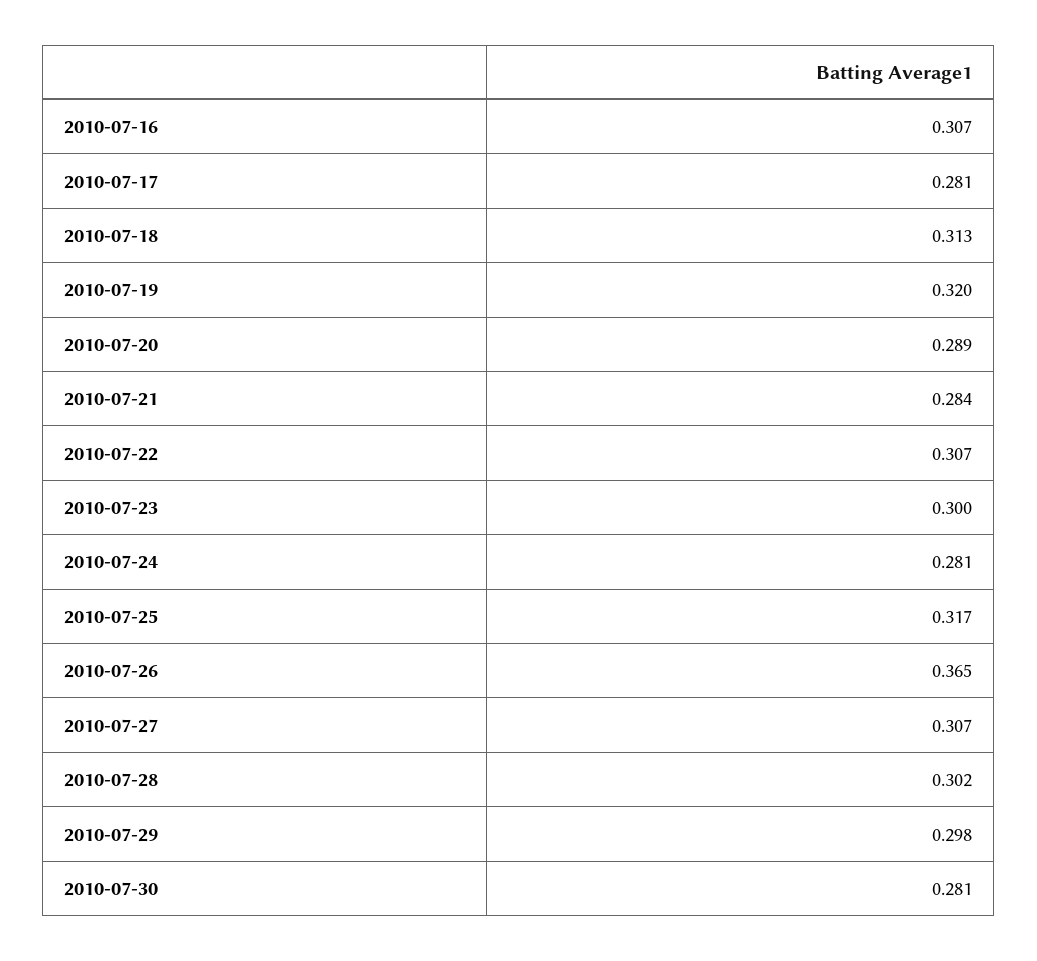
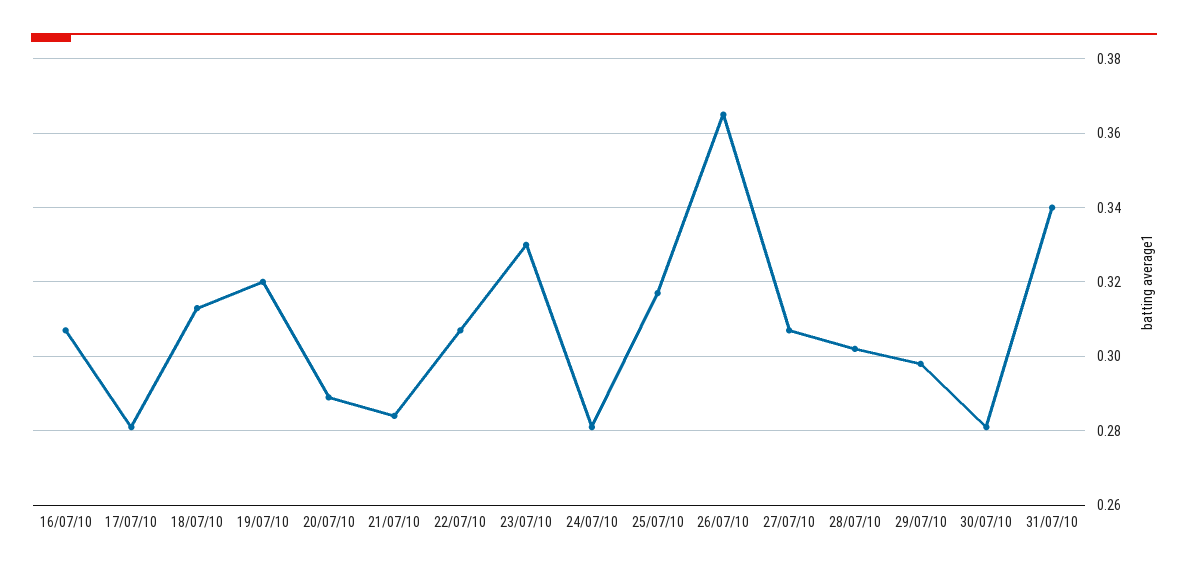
2010-07-23: 0.3 -> 0.33
31/07/10: none -> 0.34

